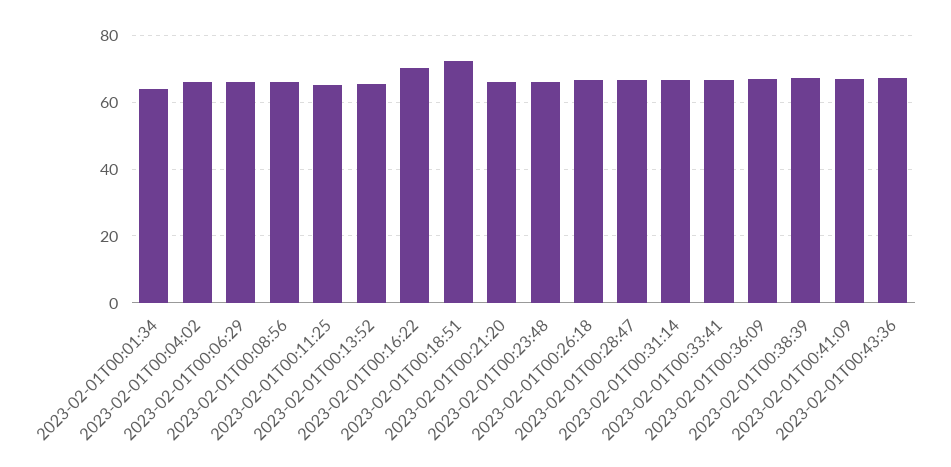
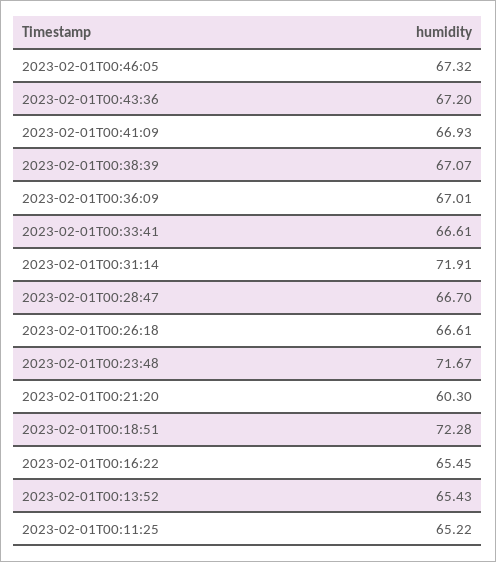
2023-02-01T00:01:34: 64 -> none
2023-02-01T00:04:02: 66 -> none
2023-02-01T00:06:29: 66 -> none
2023-02-01T00:08:56: 66 -> none
2023-02-01T00:16:22: 70 -> 65.45
2023-02-01T00:21:20: 66 -> 60.3
2023-02-01T00:23:48: 66 -> 71.67
2023-02-01T00:31:14: 66 -> 71.91
2023-02-01T00:46:05: none -> 67.32

